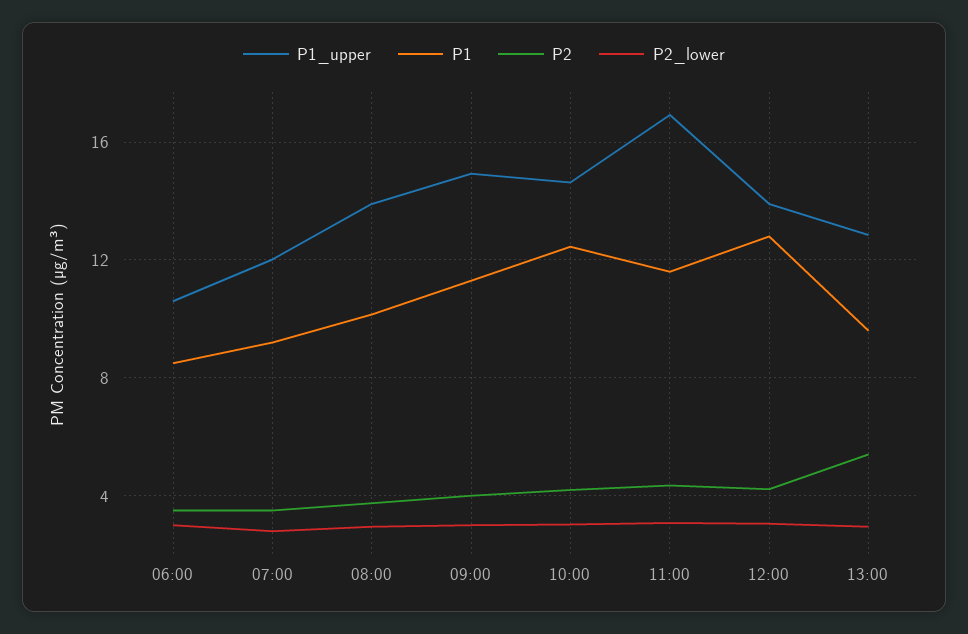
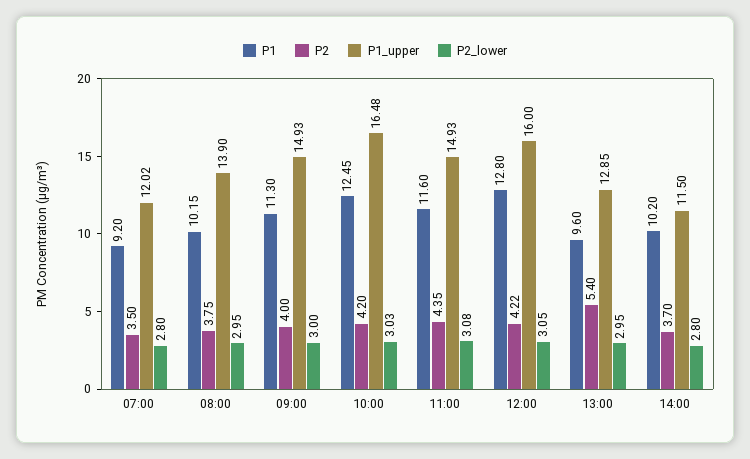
P1_upper, 06:00: 10.5 -> none
P1, 06:00: 8.5 -> none
P2, 06:00: 3.5 -> none
P2_lower, 06:00: 3 -> none
P1_upper, 10:00: 14.5 -> 16.48
P1_upper, 11:00: 17 -> 14.93
P1_upper, 12:00: 14 -> 16
P1, 14:00: none -> 10.2
P2, 14:00: none -> 3.7
P1_upper, 14:00: none -> 11.5
P2_lower, 14:00: none -> 2.8

